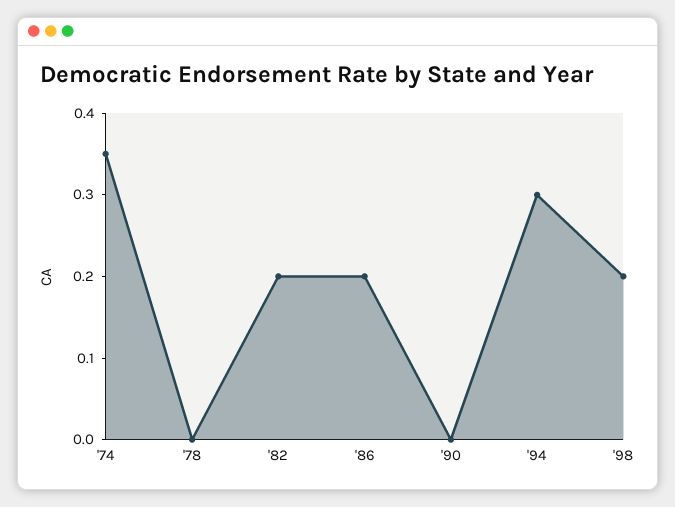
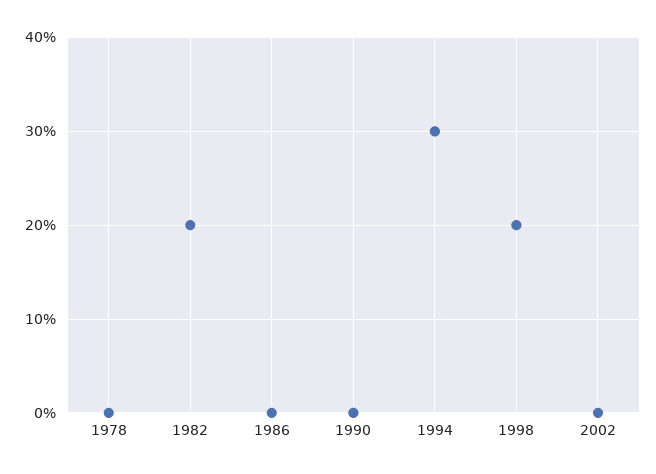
'74: 0.35 -> none
'86: 0.2 -> 0
2002: none -> 0

